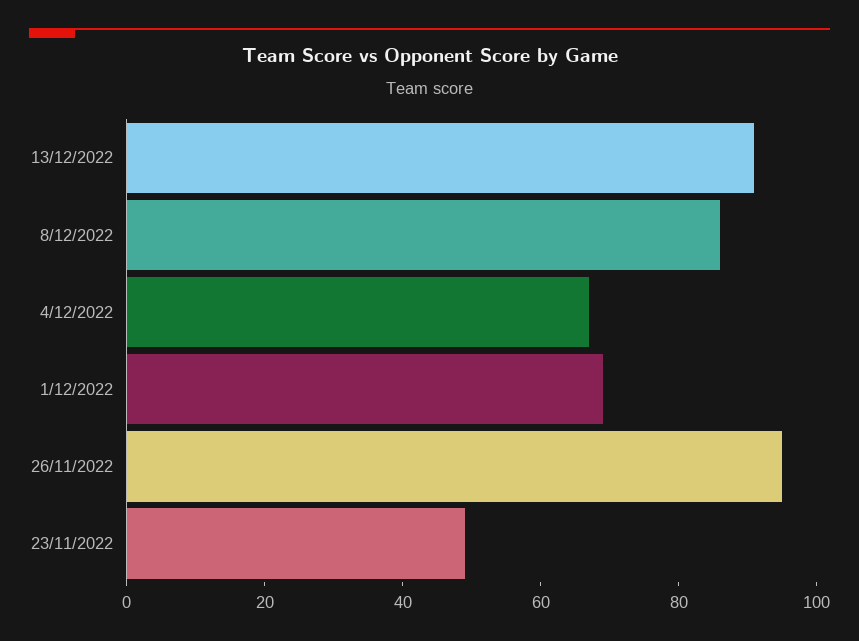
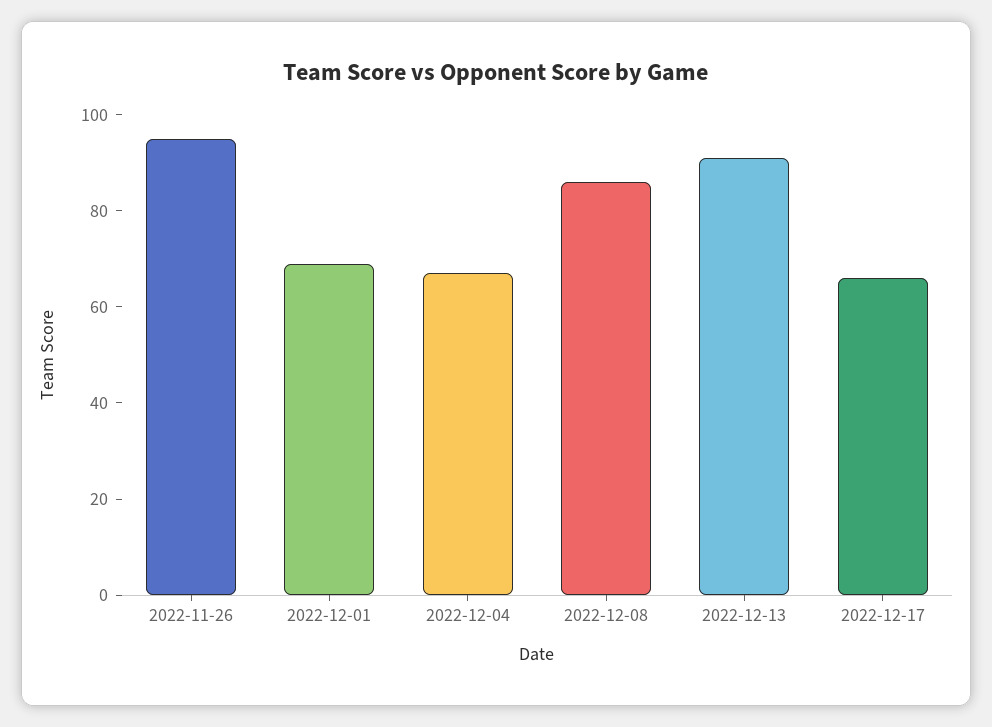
23/11/2022: 50 -> none
2022-12-17: none -> 65

